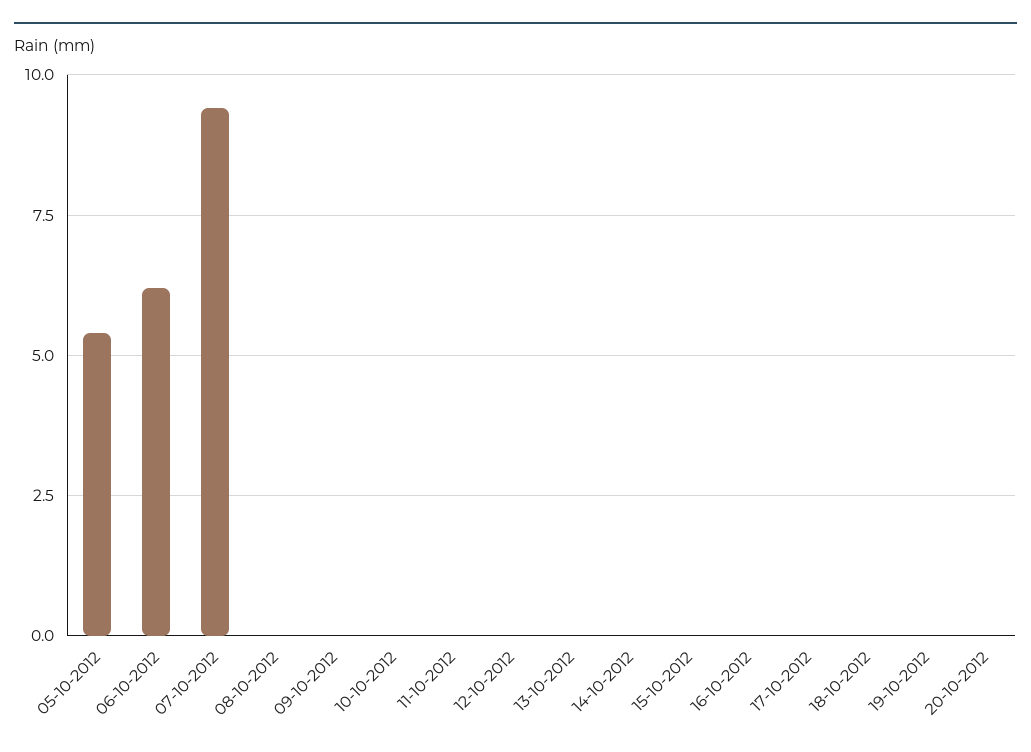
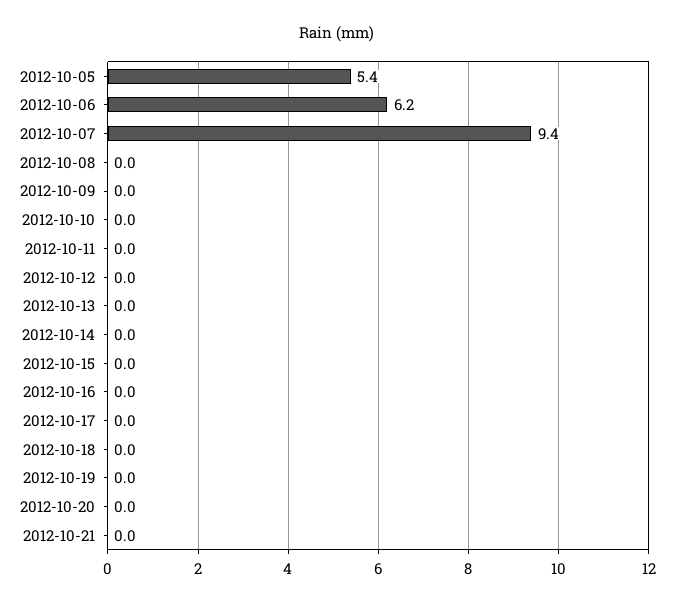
2012-10-21: none -> 0

